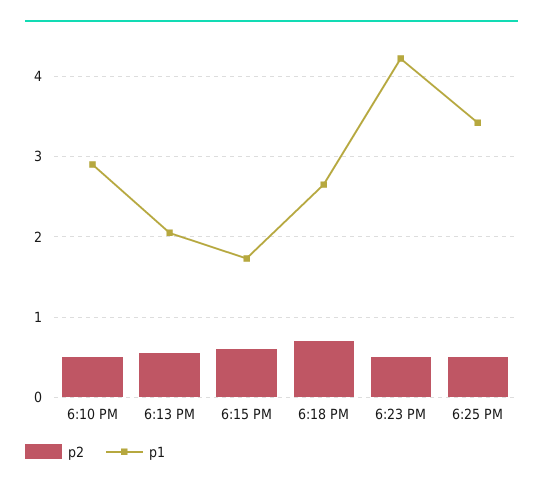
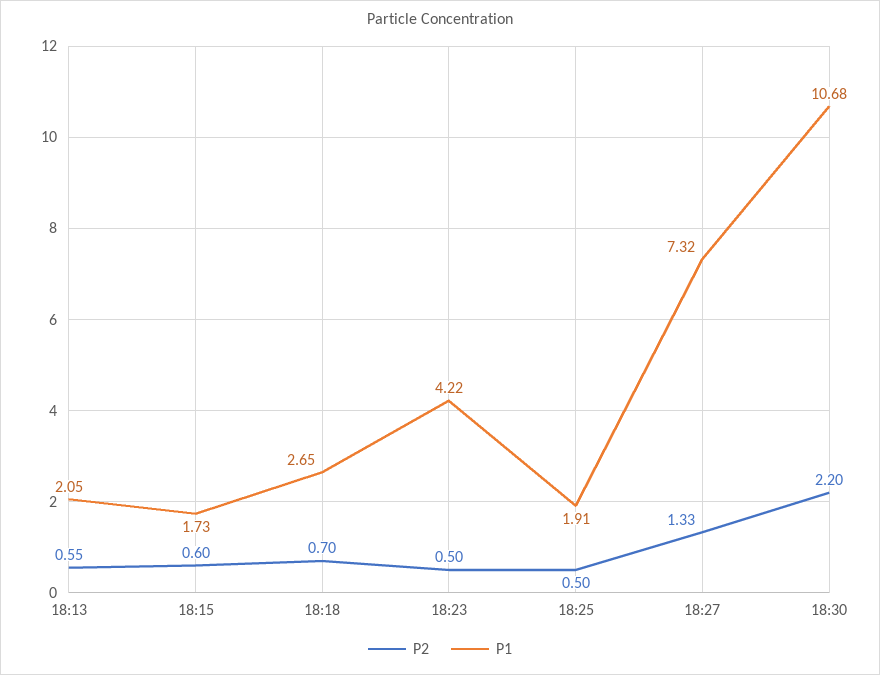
p2, 6:10 PM: 0.5 -> none
p1, 6:10 PM: 2.9 -> none
p1, 6:25 PM: 3.4 -> 1.91
p2, 18:27: none -> 1.33
p1, 18:27: none -> 7.32
p2, 18:30: none -> 2.2
p1, 18:30: none -> 10.68

